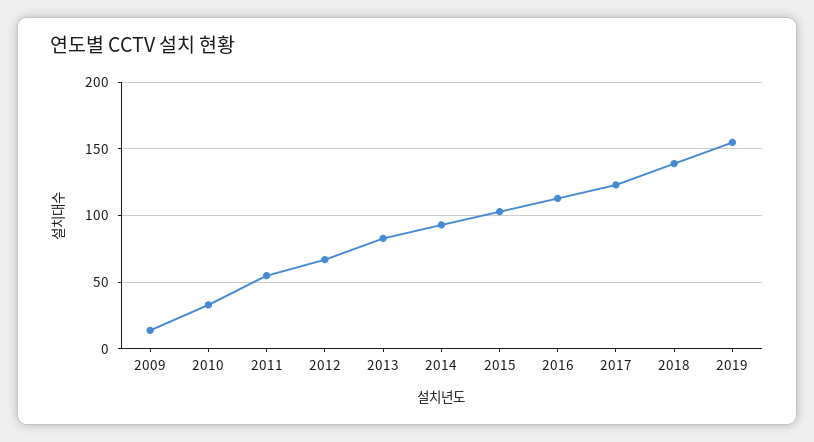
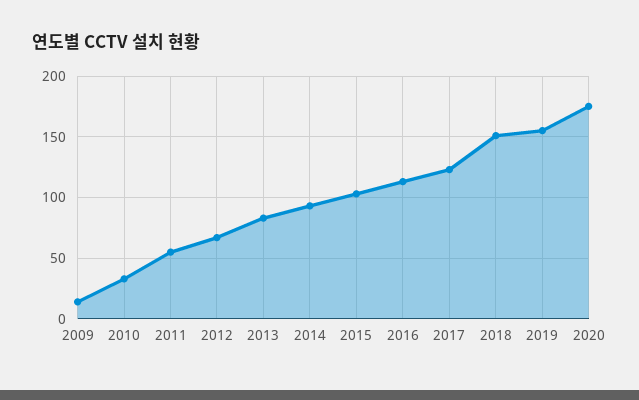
2018: 140 -> 150
2020: none -> 175

